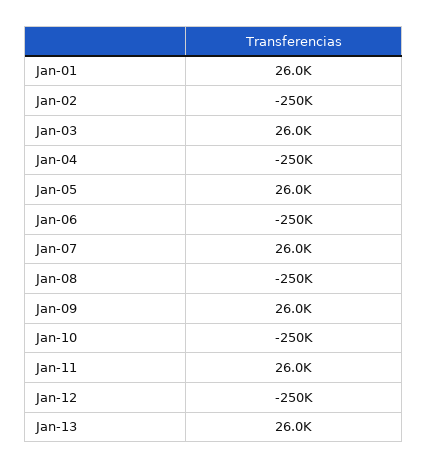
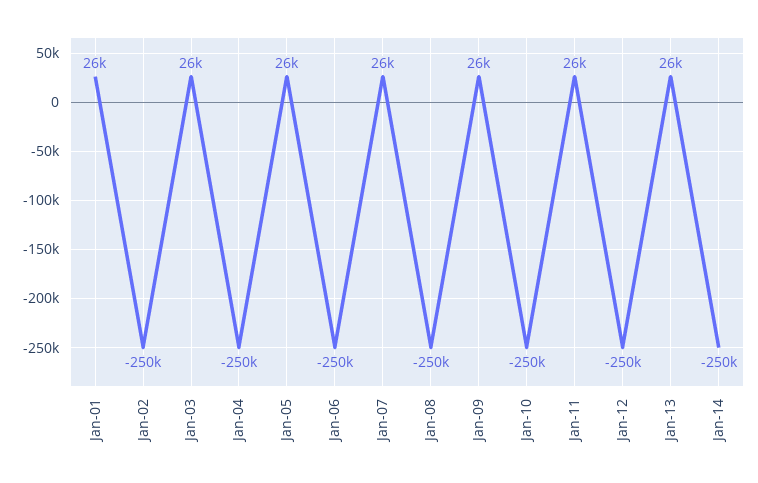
Jan-14: none -> -250000

